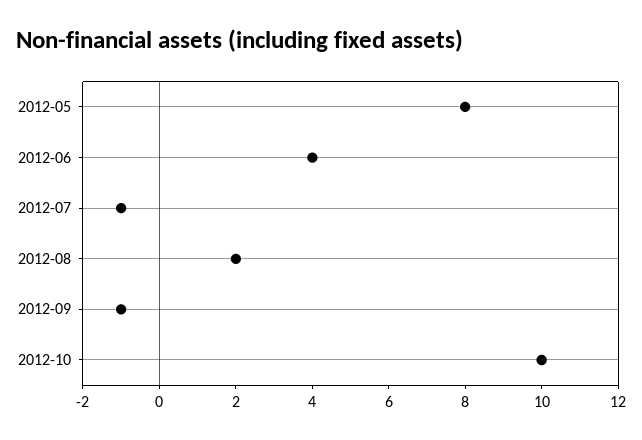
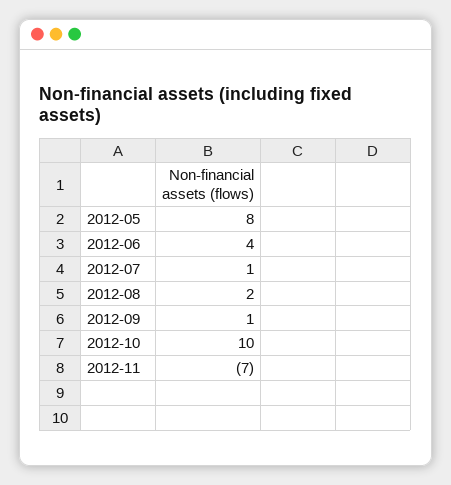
2012-07: -1 -> 1
2012-09: -1 -> 1
2012-11: none -> -7

